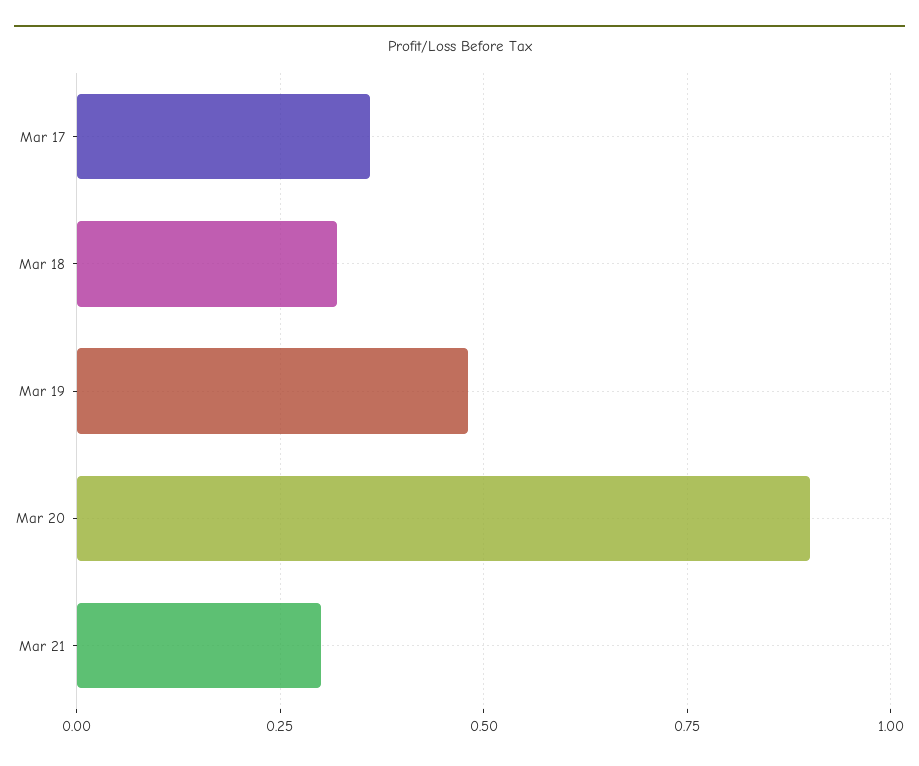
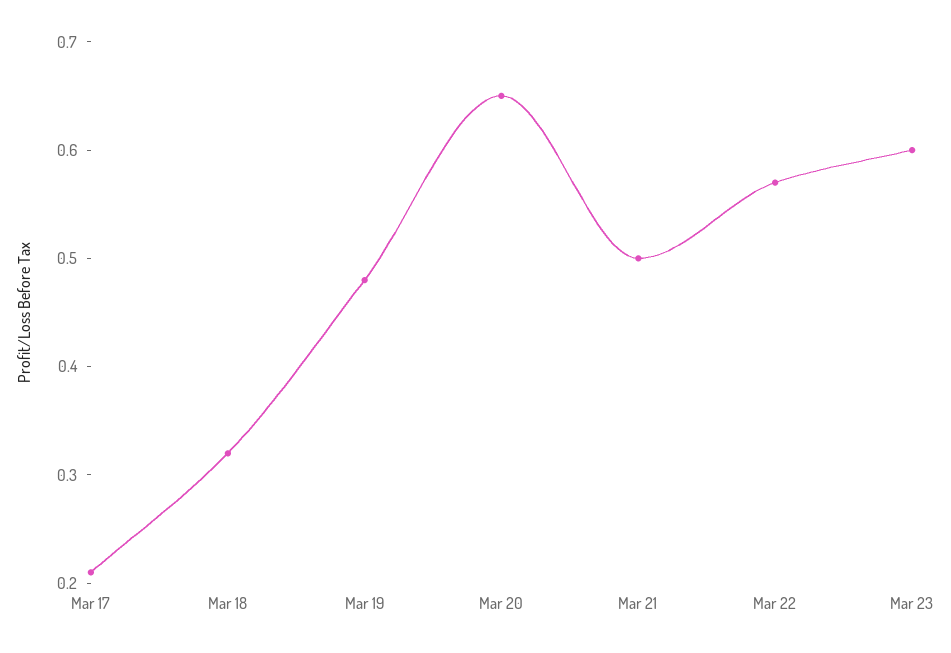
Mar 17: 0.35 -> 0.21
Mar 20: 0.9 -> 0.65
Mar 21: 0.3 -> 0.5
Mar 22: none -> 0.57
Mar 23: none -> 0.6

